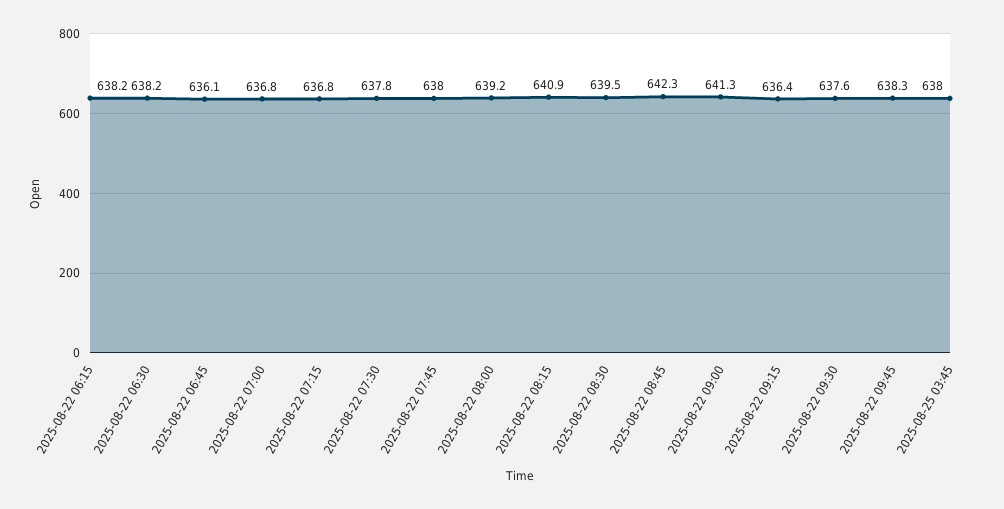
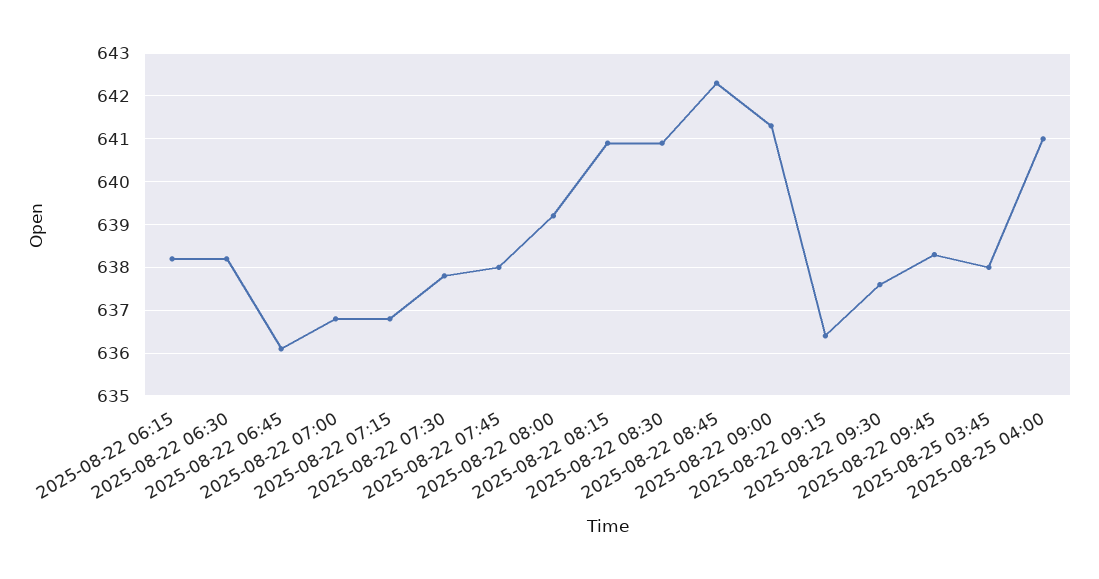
2025-08-22 08:30: 639.5 -> 641
2025-08-25 04:00: none -> 641

